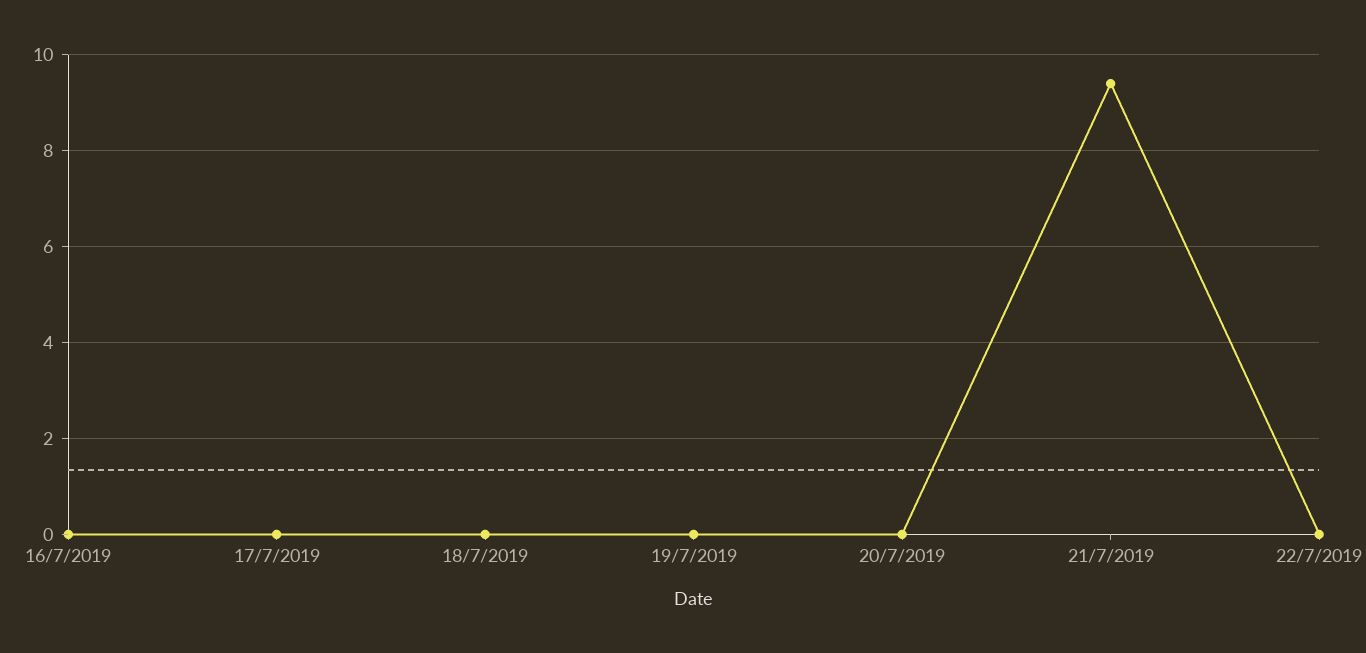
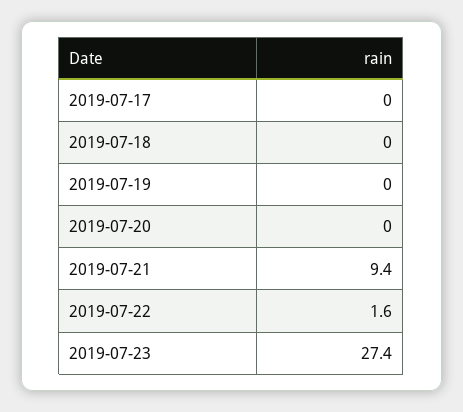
16/7/2019: 0 -> none
22/7/2019: 0 -> 1.6
2019-07-23: none -> 27.4

